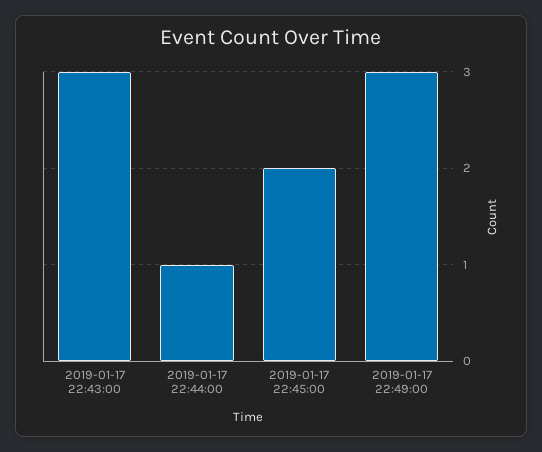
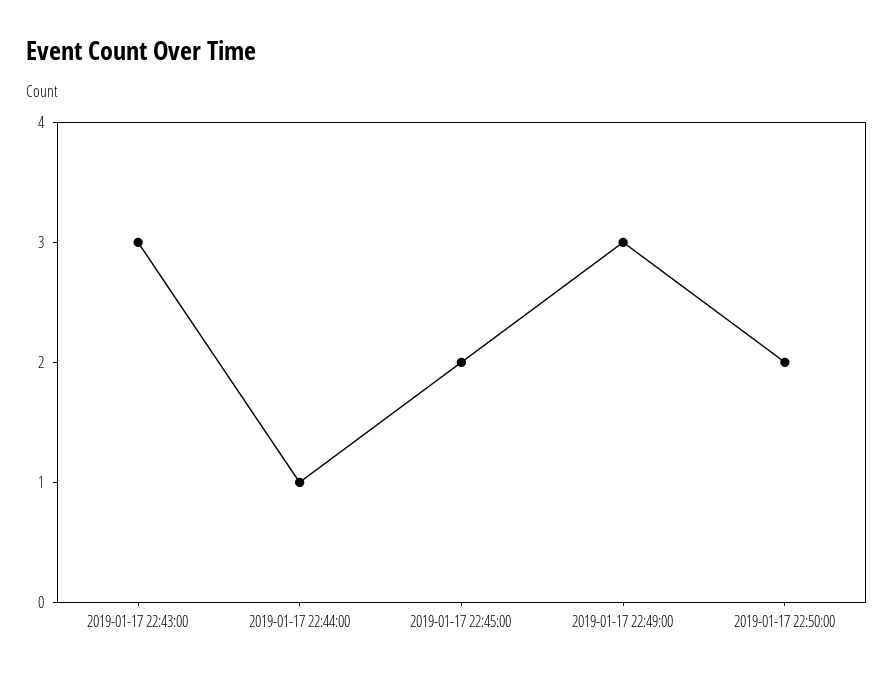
2019-01-17 22:50:00: none -> 2

